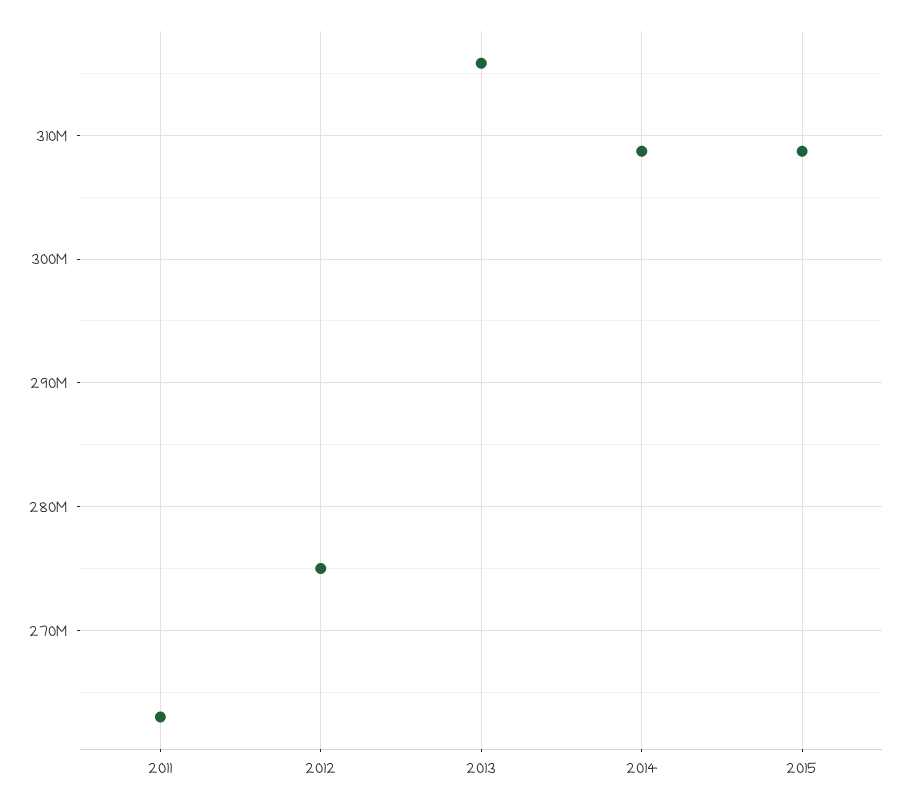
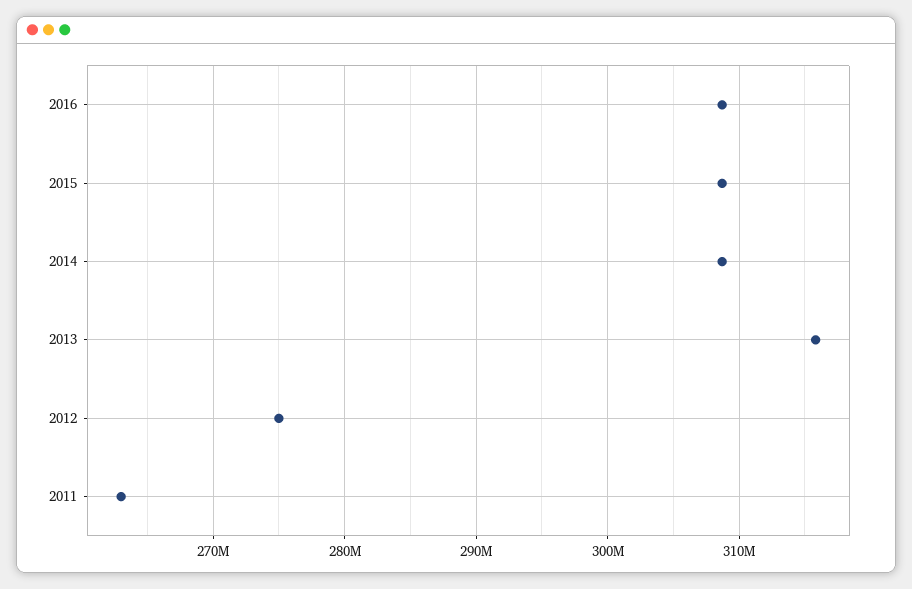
2016: none -> 309000000

